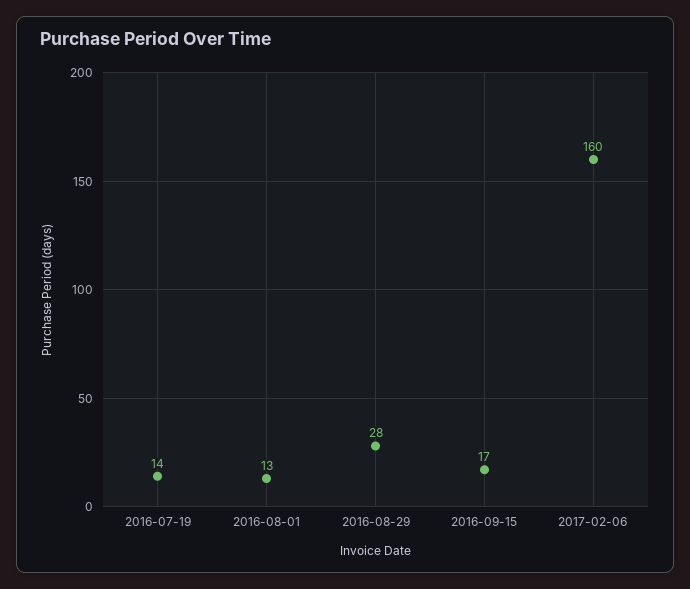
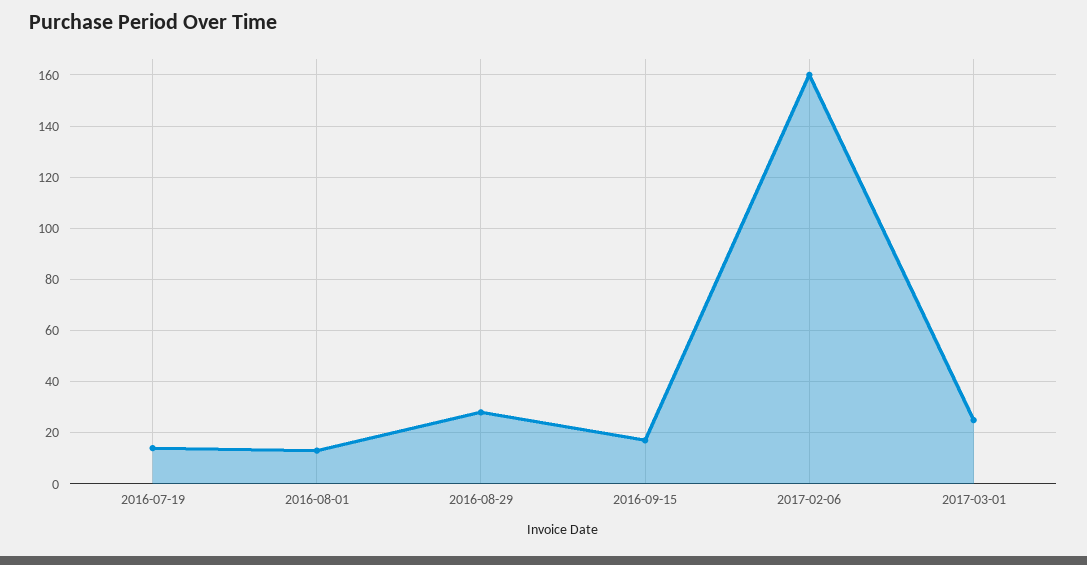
2017-03-01: none -> 25

